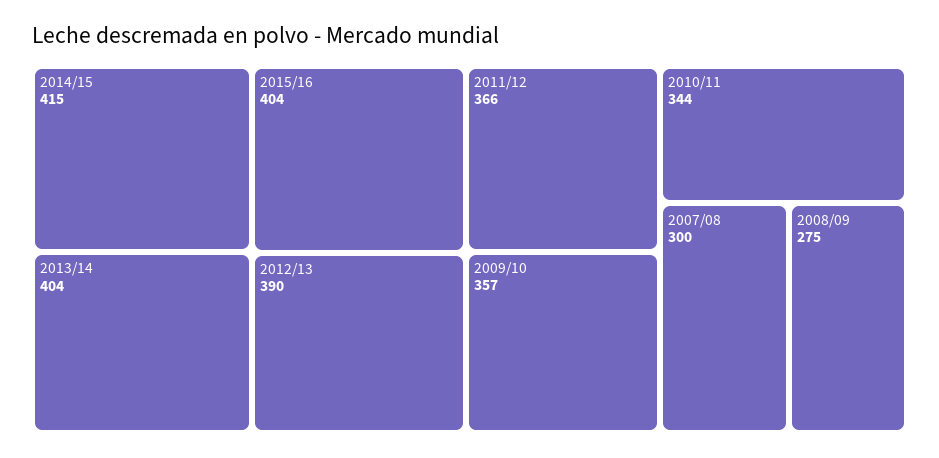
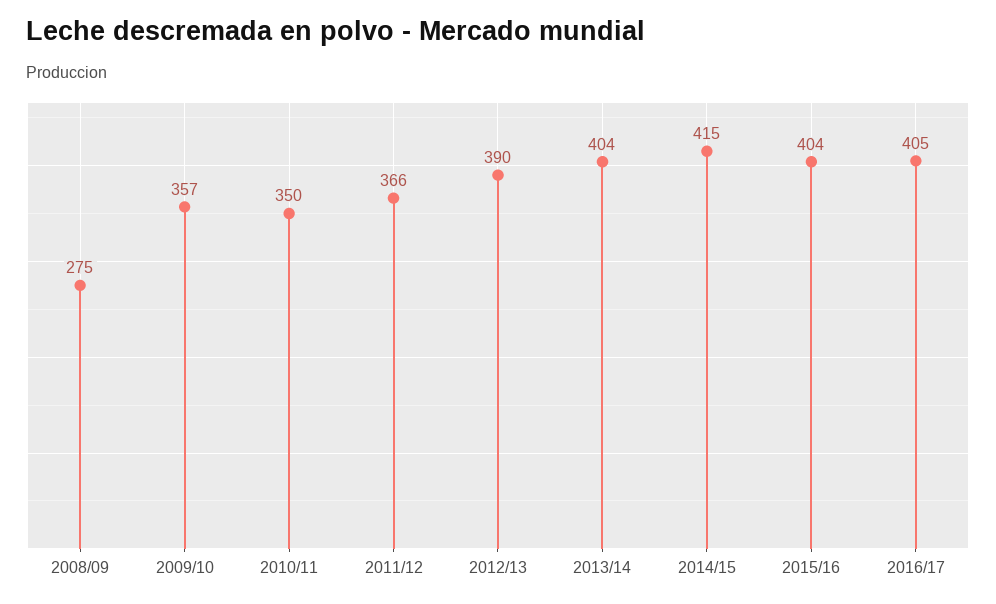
2010/11: 344 -> 350
2007/08: 300 -> none
2016/17: none -> 405

